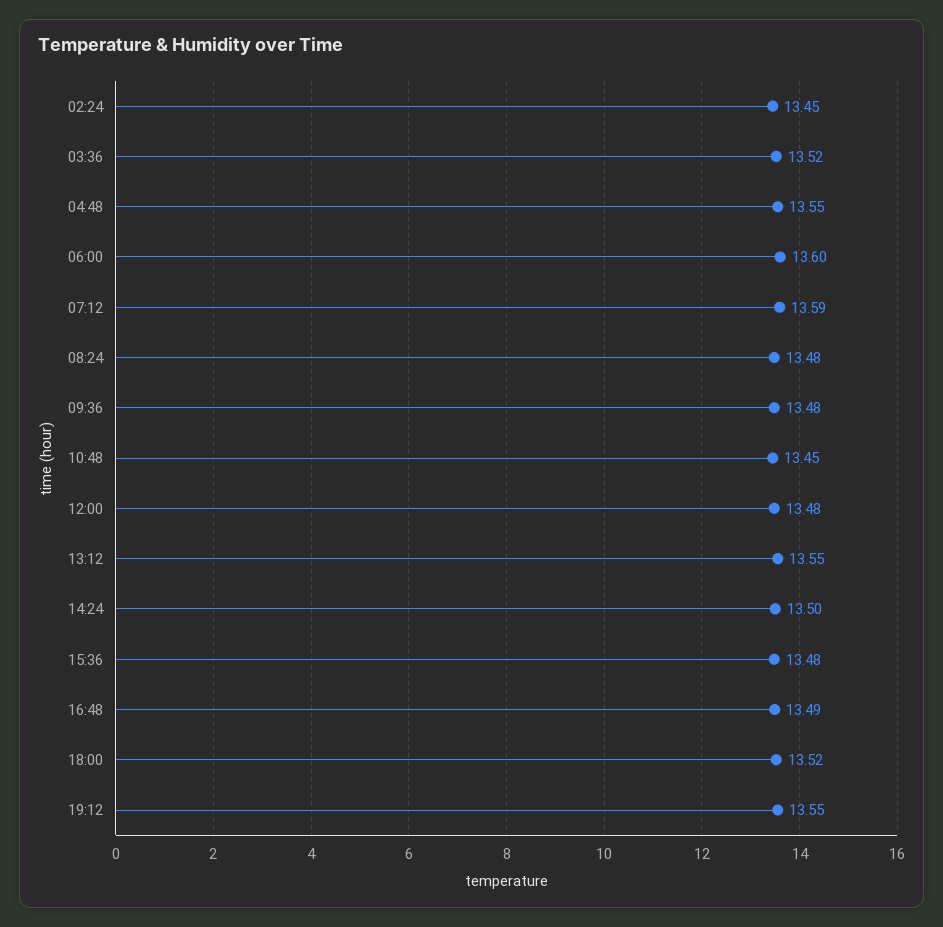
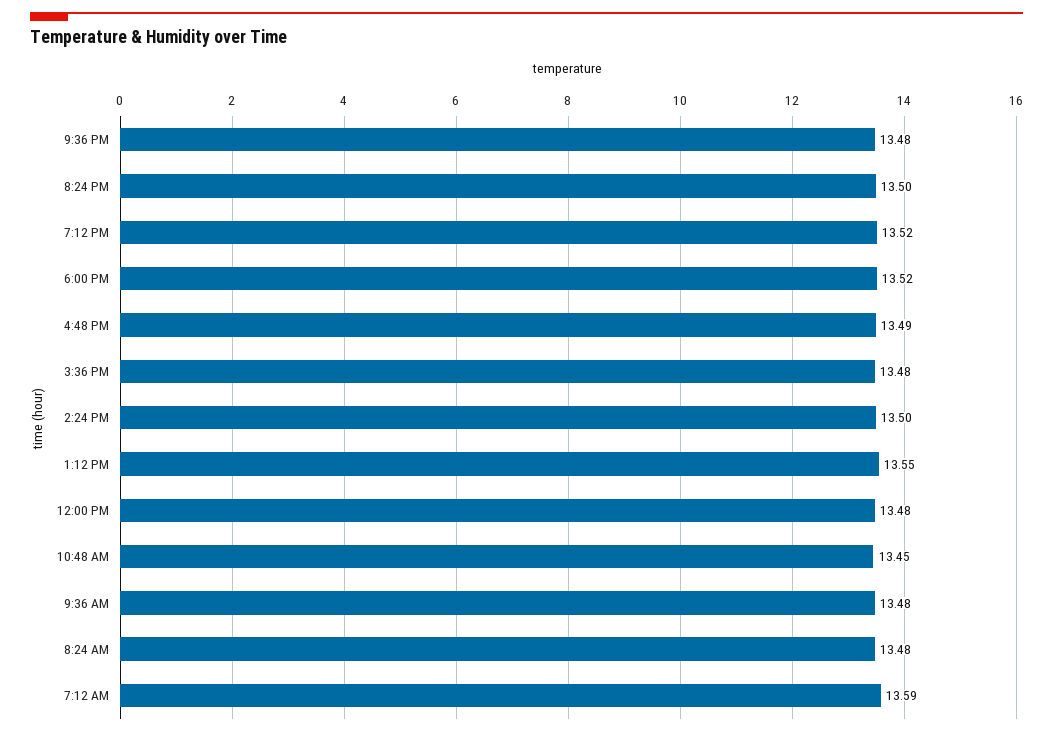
02:24: 13.45 -> none
03:36: 13.52 -> none
04:48: 13.55 -> none
06:00: 13.6 -> none
19:12: 13.55 -> 13.52
9:36 PM: none -> 13.48
8:24 PM: none -> 13.5

